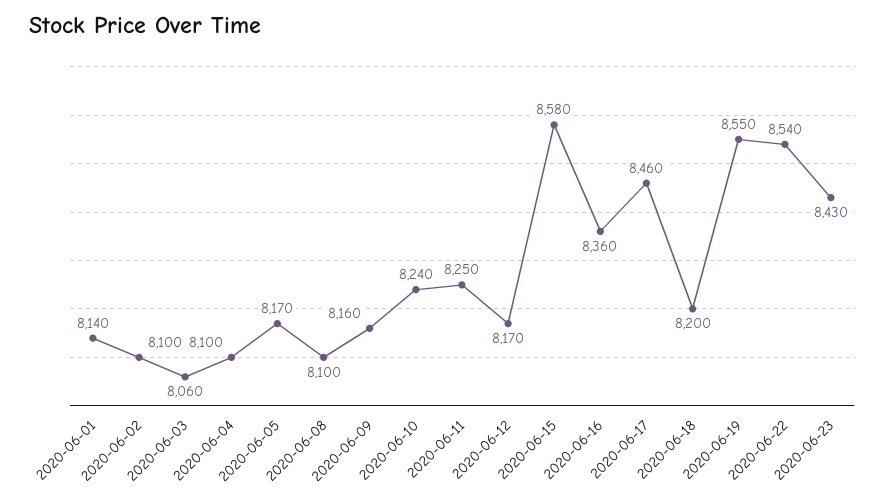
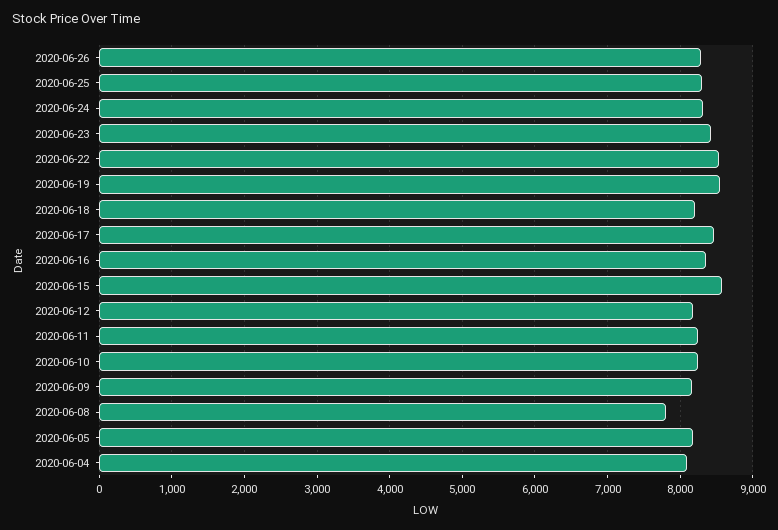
2020-06-01: 8140 -> none
2020-06-02: 8100 -> none
2020-06-03: 8060 -> none
2020-06-08: 8100 -> 7800
2020-06-26: none -> 8300
2020-06-25: none -> 8300
2020-06-24: none -> 8300

